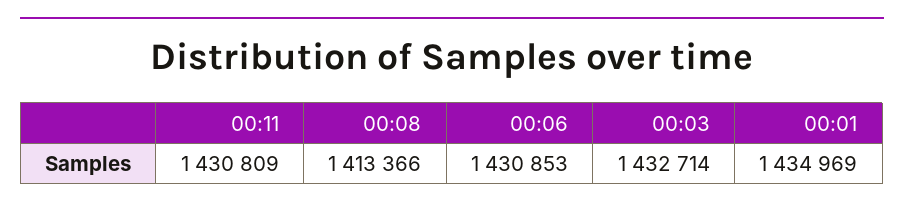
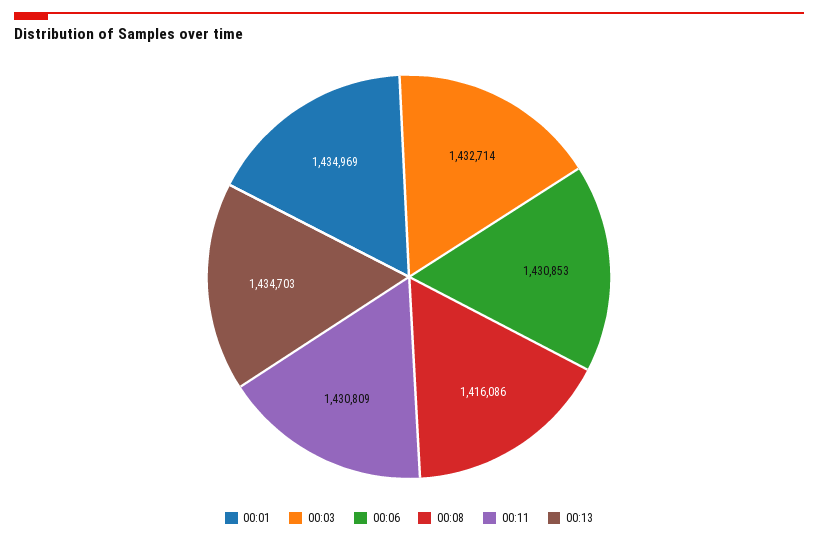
00:08: 1413366 -> 1416086
00:13: none -> 1434703

